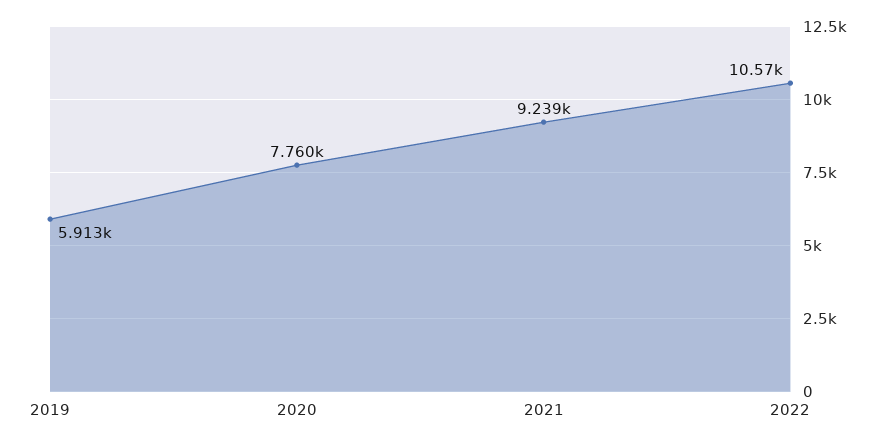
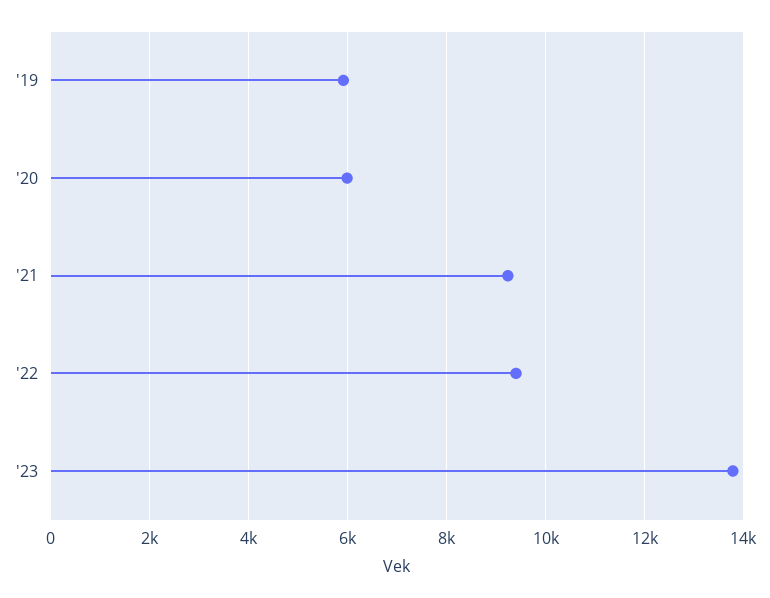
2020: 7760 -> 6000
2022: 10570 -> 9400
'23: none -> 13800

